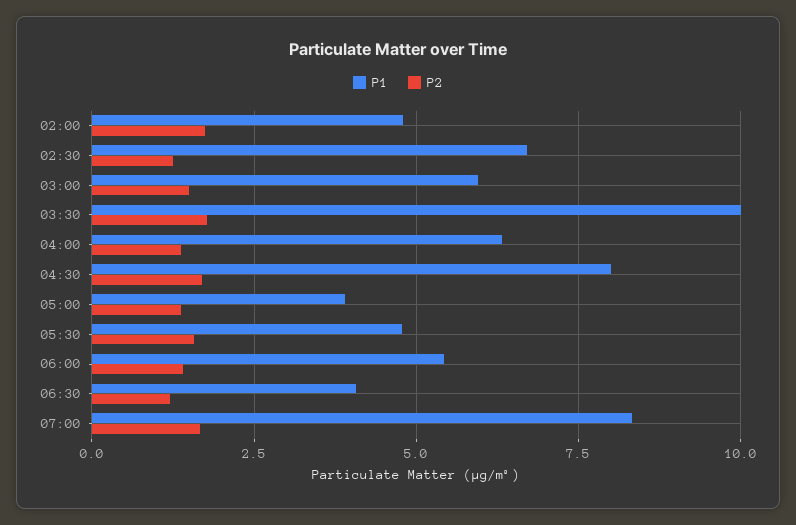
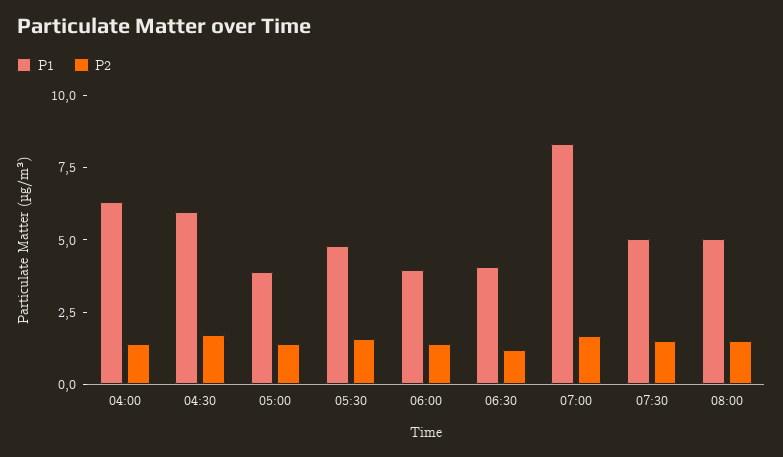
P1, 02:00: 4.75 -> none
P2, 02:00: 1.75 -> none
P1, 02:30: 6.75 -> none
P2, 02:30: 1.25 -> none
P1, 03:00: 6 -> none
P2, 03:00: 1.5 -> none
P1, 03:30: 10 -> none
P2, 03:30: 1.75 -> none
P1, 04:30: 8 -> 6
P1, 06:00: 5.5 -> 4
P1, 07:30: none -> 5
P2, 07:30: none -> 1.5
P1, 08:00: none -> 5
P2, 08:00: none -> 1.5

